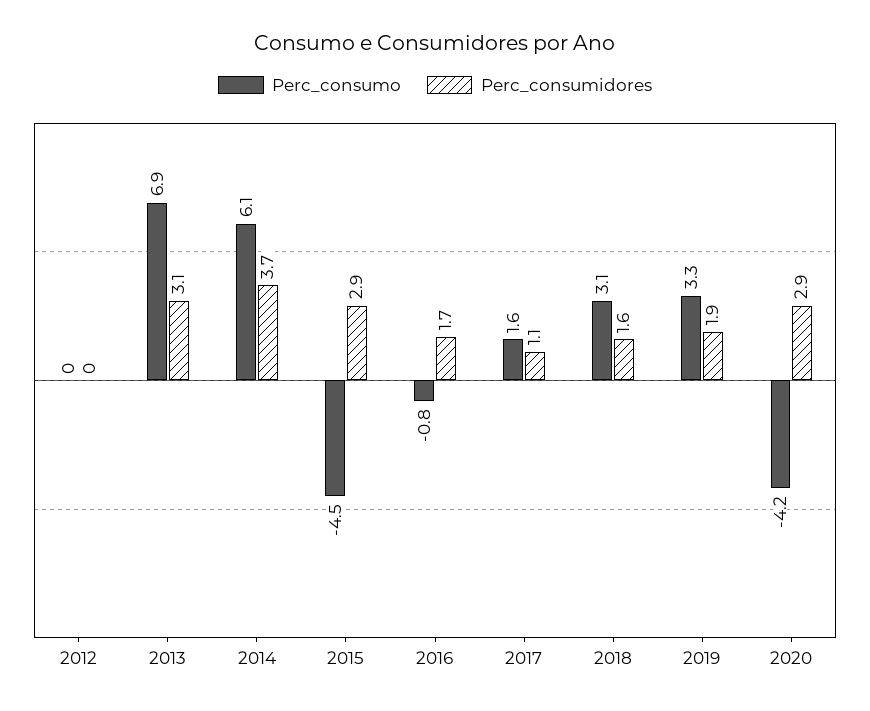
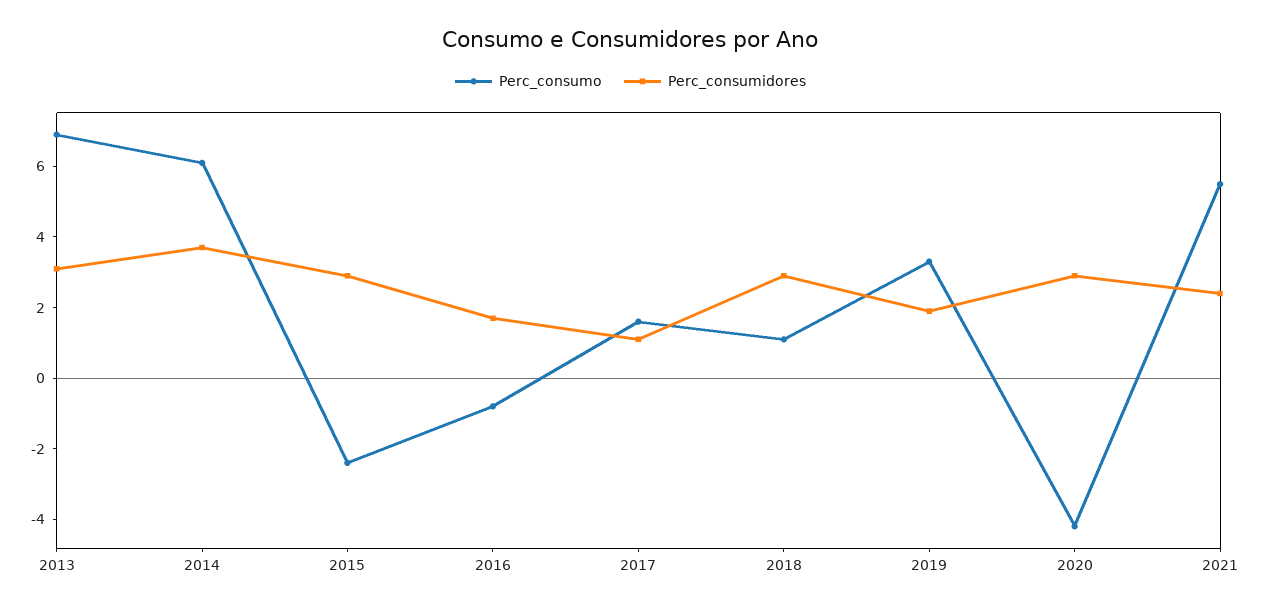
Perc_consumo, 2012: 0 -> none
Perc_consumidores, 2012: 0 -> none
Perc_consumo, 2015: -4.5 -> -2.5
Perc_consumo, 2018: 3.1 -> 1
Perc_consumidores, 2018: 1.6 -> 3
Perc_consumo, 2021: none -> 5.5
Perc_consumidores, 2021: none -> 2.5

